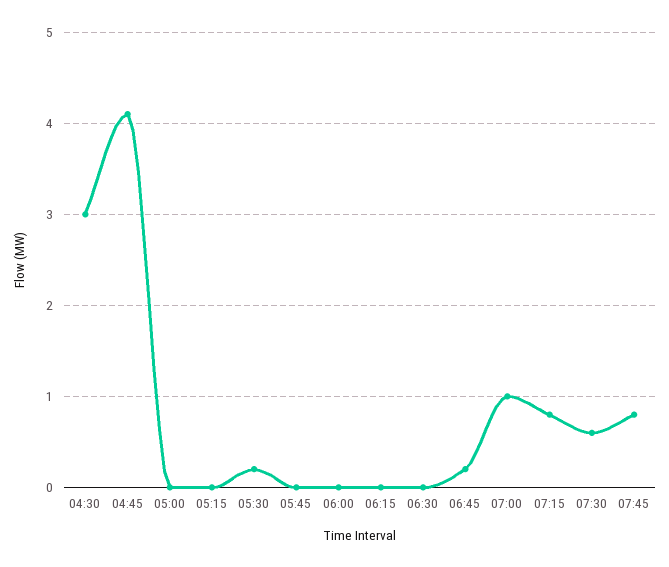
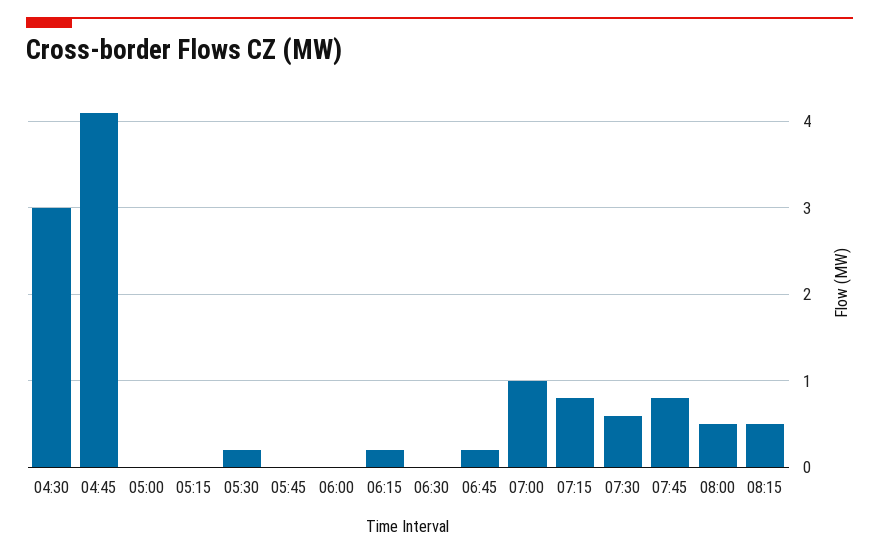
06:15: 0 -> 0.2
08:00: none -> 0.5
08:15: none -> 0.5

